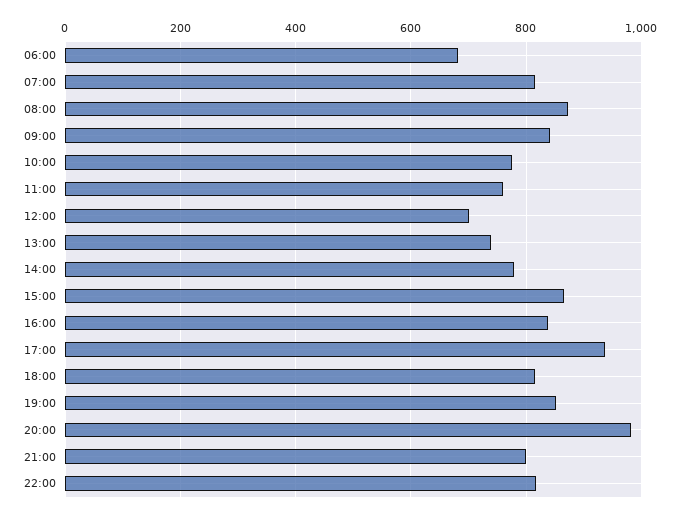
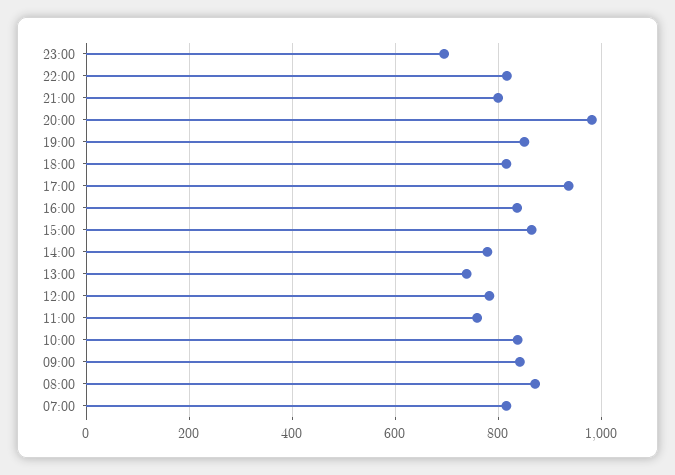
06:00: 680 -> none
10:00: 780 -> 840
12:00: 700 -> 780
23:00: none -> 700

